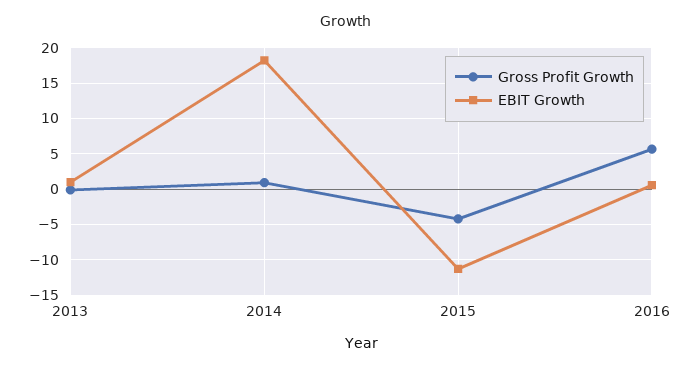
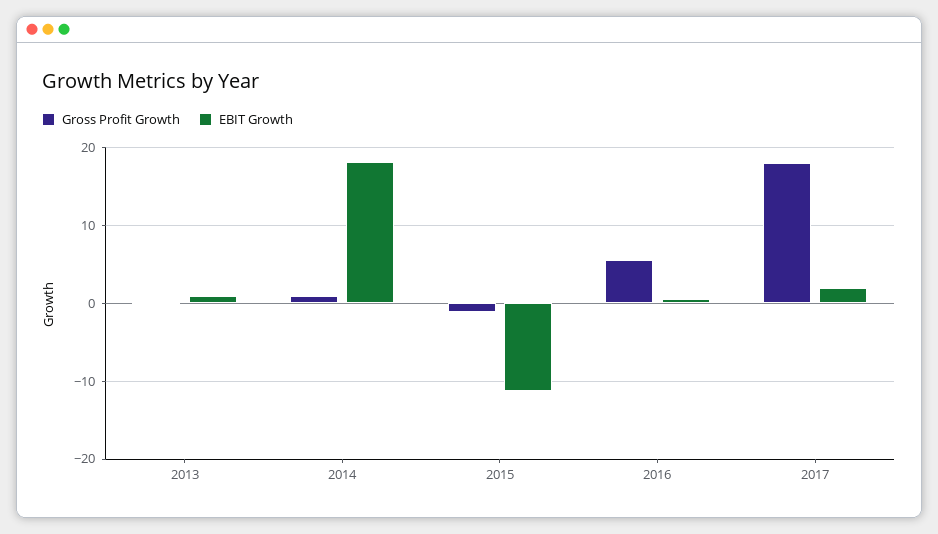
Gross Profit Growth, 2015: -4 -> -1
Gross Profit Growth, 2017: none -> 18
EBIT Growth, 2017: none -> 2

